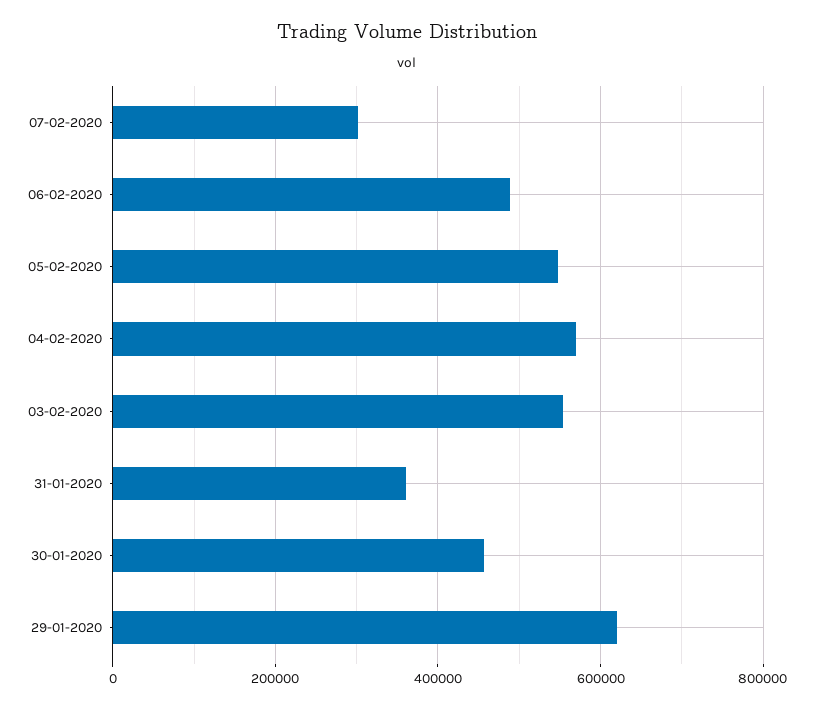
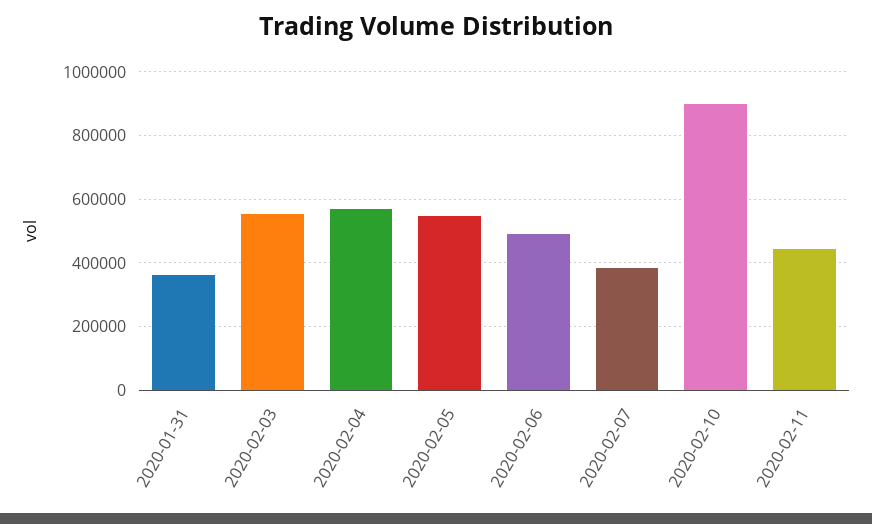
07-02-2020: 300000 -> 380000
30-01-2020: 460000 -> none
29-01-2020: 620000 -> none
2020-02-10: none -> 900000
2020-02-11: none -> 440000

